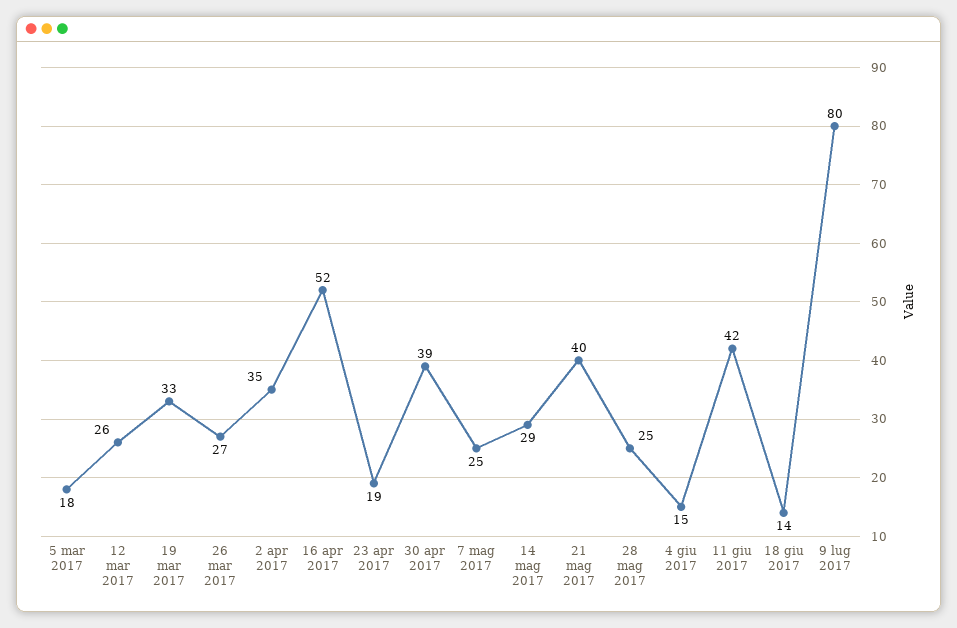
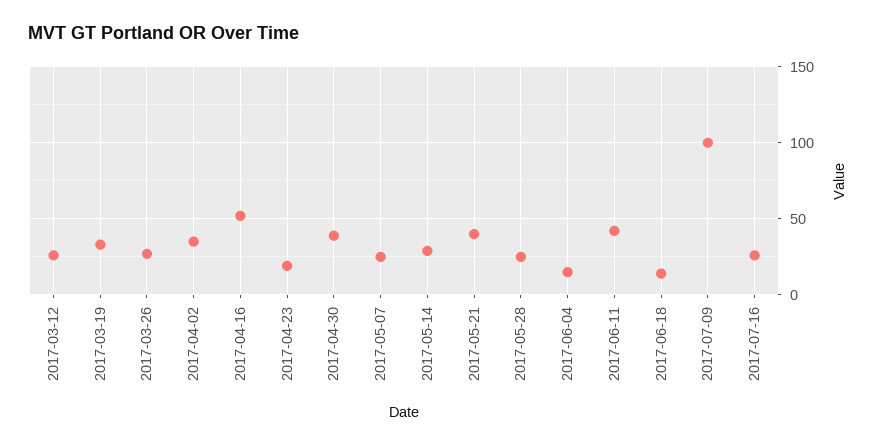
5 mar 2017: 18 -> none
9 lug 2017: 80 -> 100
2017-07-16: none -> 25

